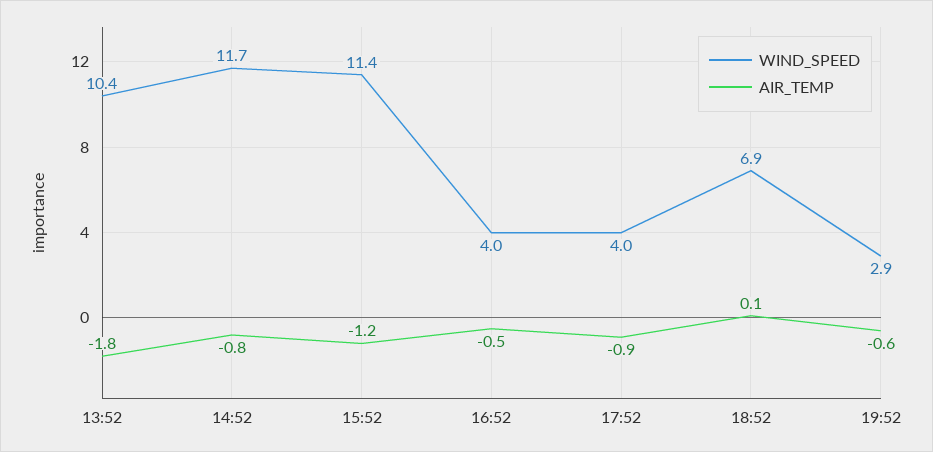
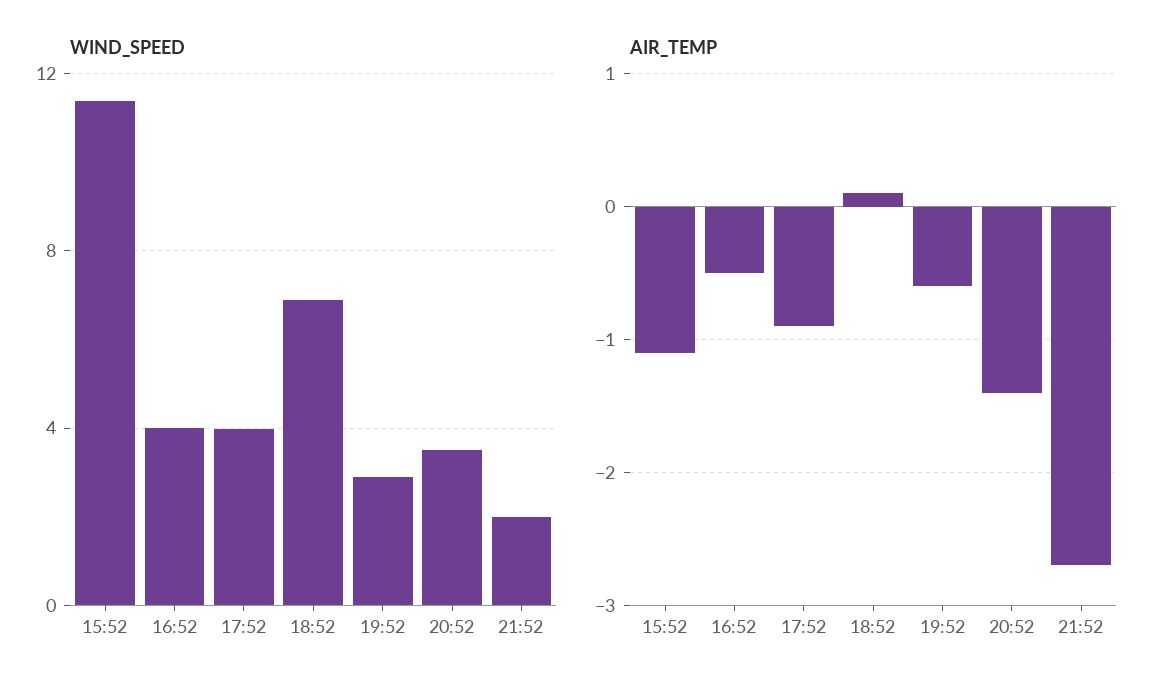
WIND_SPEED, 13:52: 10.4 -> none
AIR_TEMP, 13:52: -1.8 -> none
WIND_SPEED, 14:52: 11.7 -> none
AIR_TEMP, 14:52: -0.8 -> none
AIR_TEMP, 15:52: -1.2 -> -1.1
WIND_SPEED, 20:52: none -> 3.5
WIND_SPEED, 21:52: none -> 2
AIR_TEMP, 20:52: none -> -1.4
AIR_TEMP, 21:52: none -> -2.7

